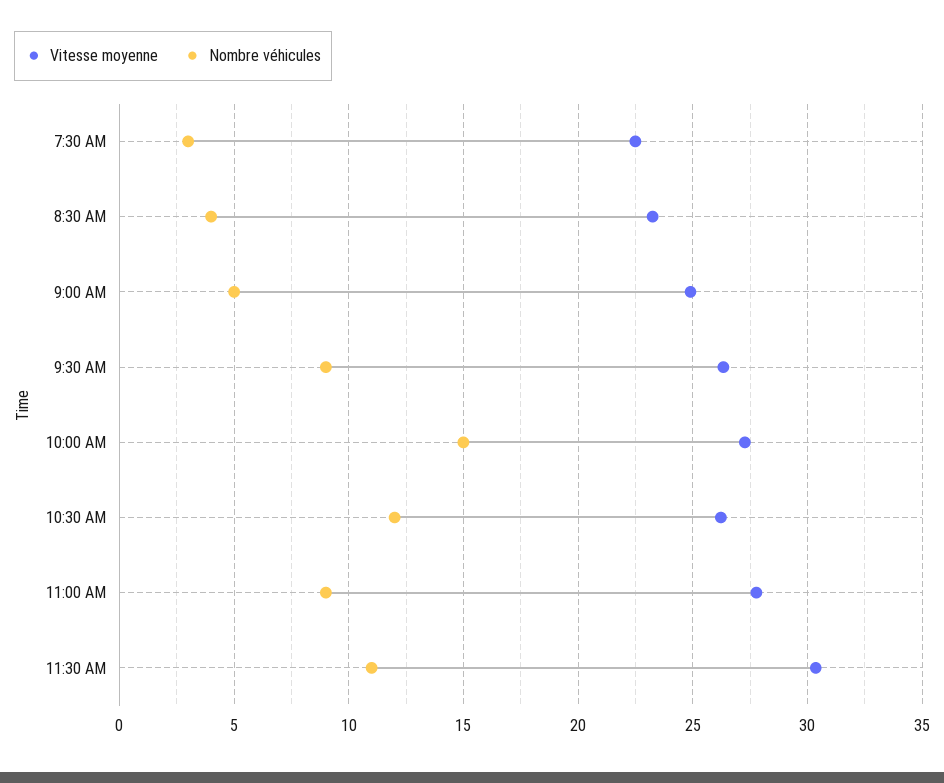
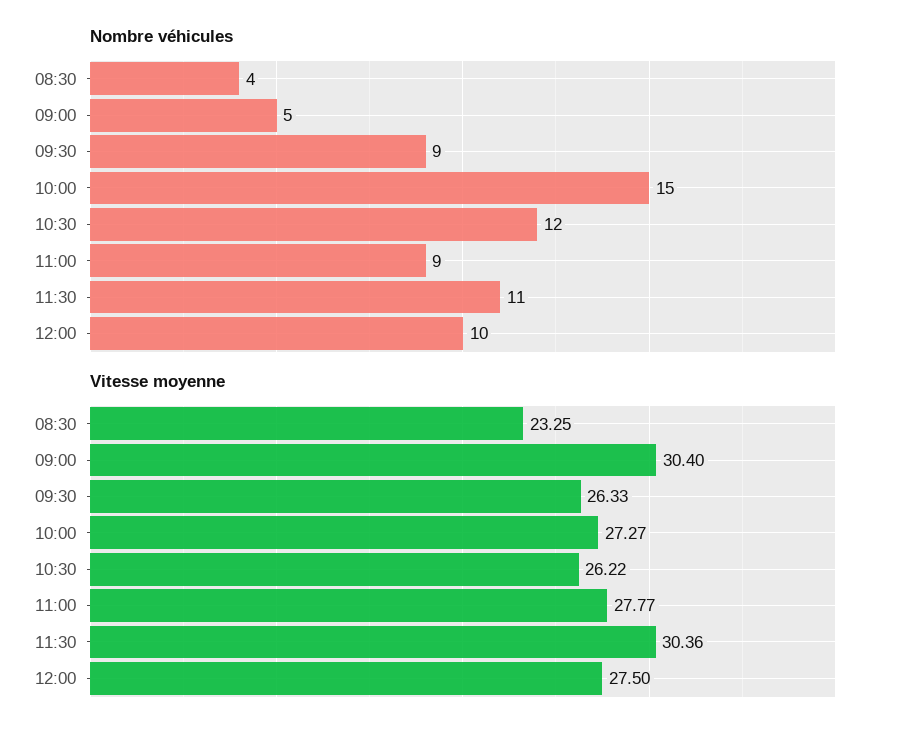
Vitesse moyenne, 7:30 AM: 22.5 -> none
Nombre véhicules, 7:30 AM: 3 -> none
Vitesse moyenne, 9:00 AM: 25 -> 30.4
Nombre véhicules, 12:00: none -> 10
Vitesse moyenne, 12:00: none -> 27.5

